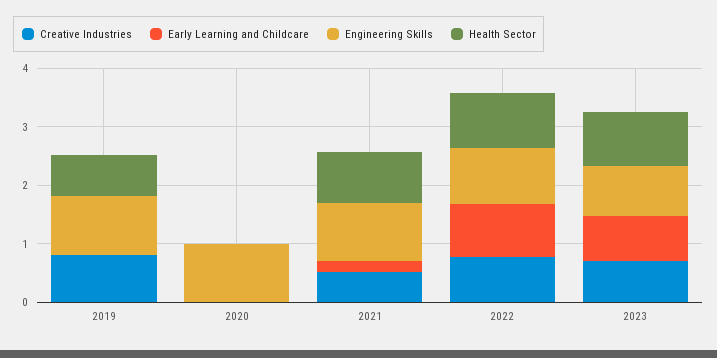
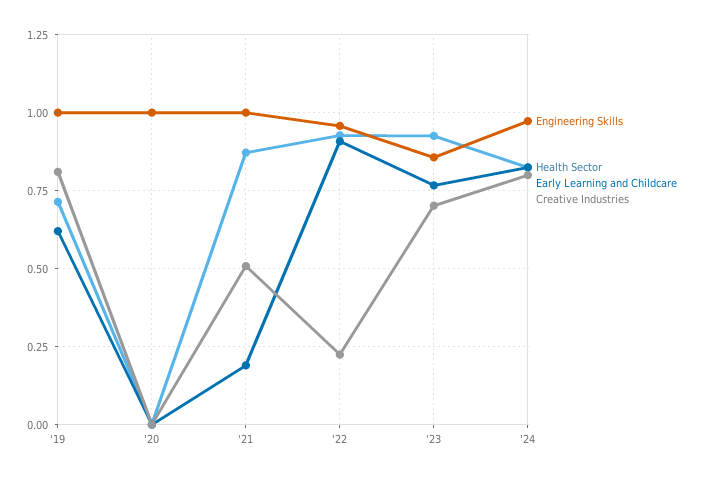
Early Learning and Childcare, 2019: 0 -> 0.625
Creative Industries, 2022: 0.8 -> 0.225
Engineering Skills, '24: none -> 0.975
Health Sector, '24: none -> 0.825
Early Learning and Childcare, '24: none -> 0.825
Creative Industries, '24: none -> 0.8

